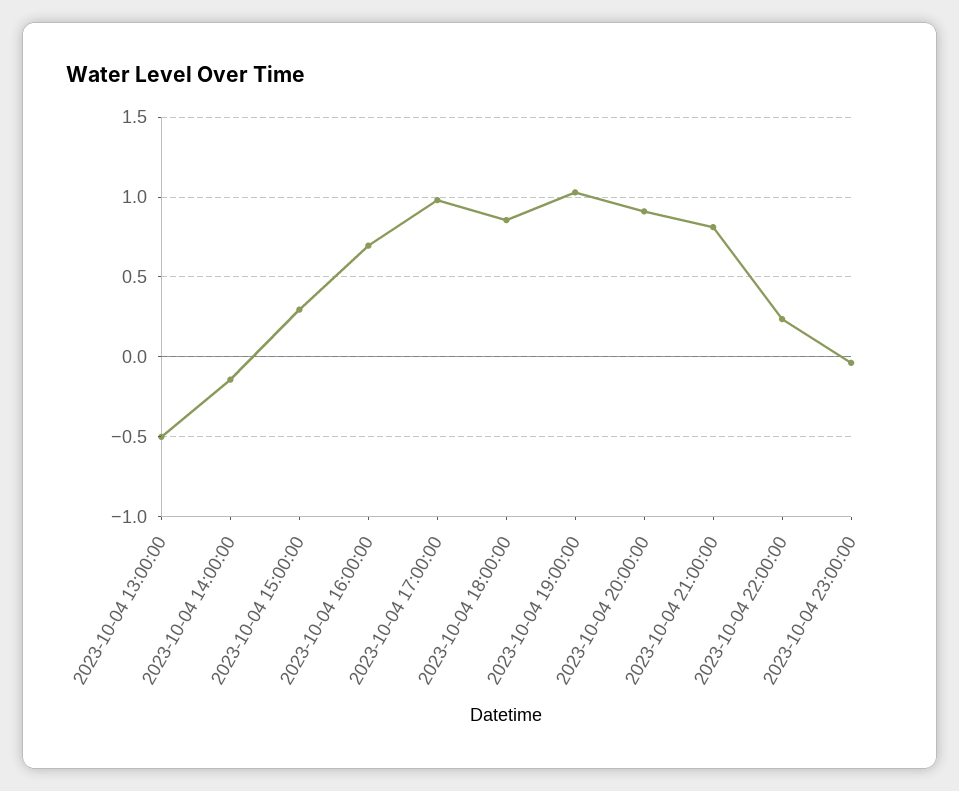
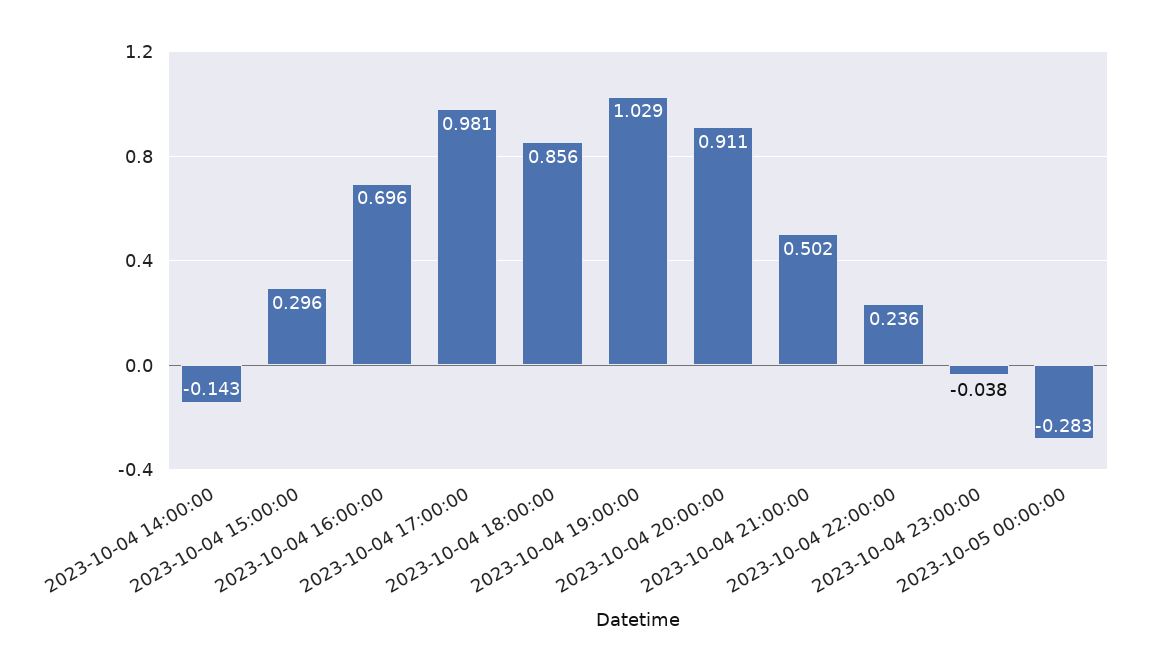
2023-10-04 13:00:00: -0.5 -> none
2023-10-04 21:00:00: 0.8 -> 0.502
2023-10-05 00:00:00: none -> -0.283

